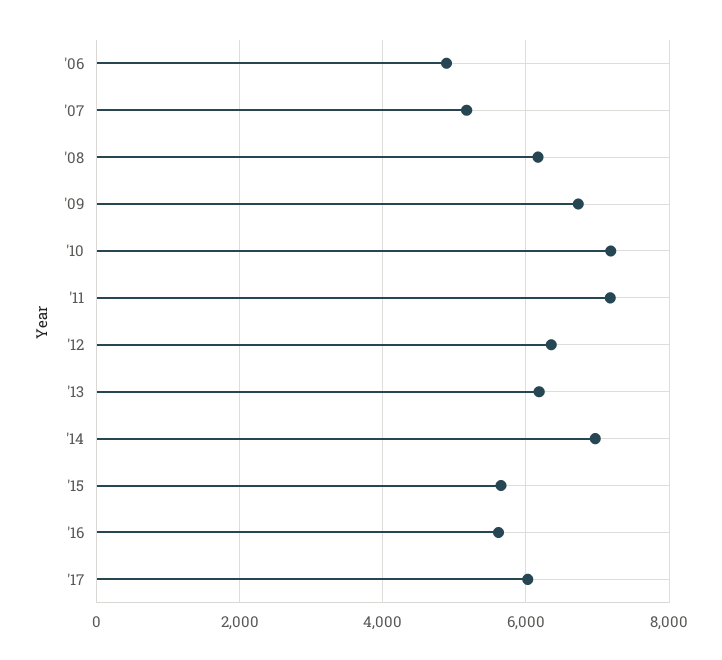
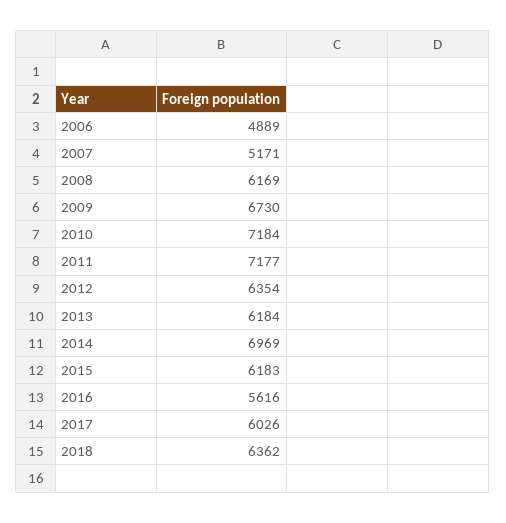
'15: 5600 -> 6183
2018: none -> 6362

